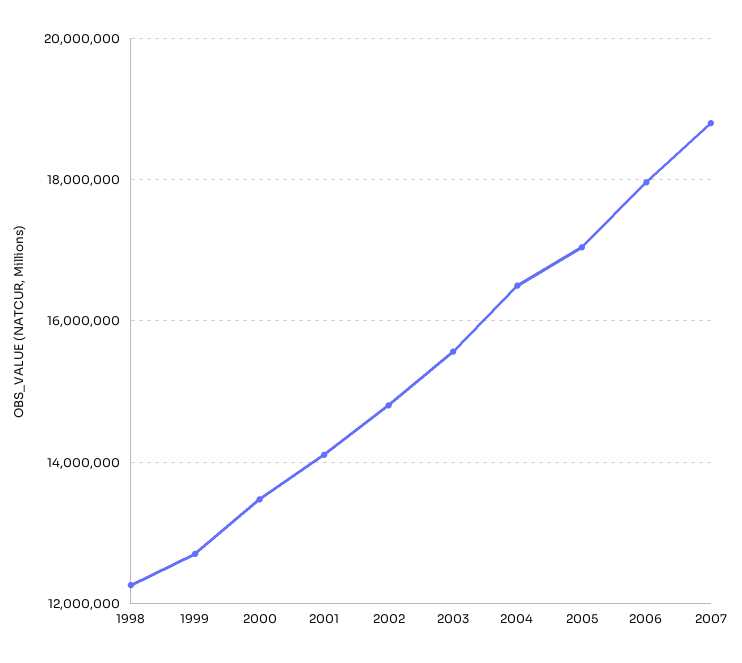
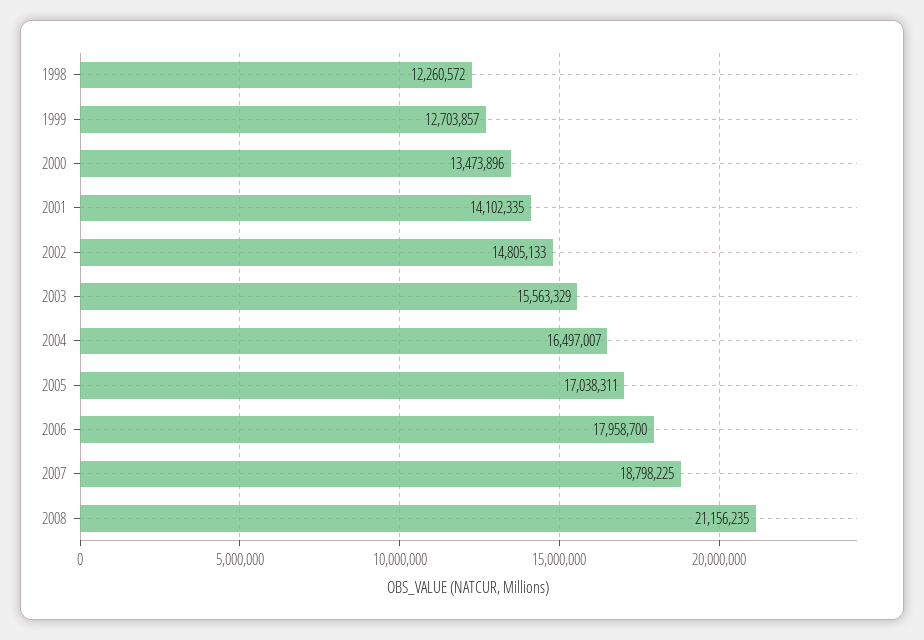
2008: none -> 21156235

